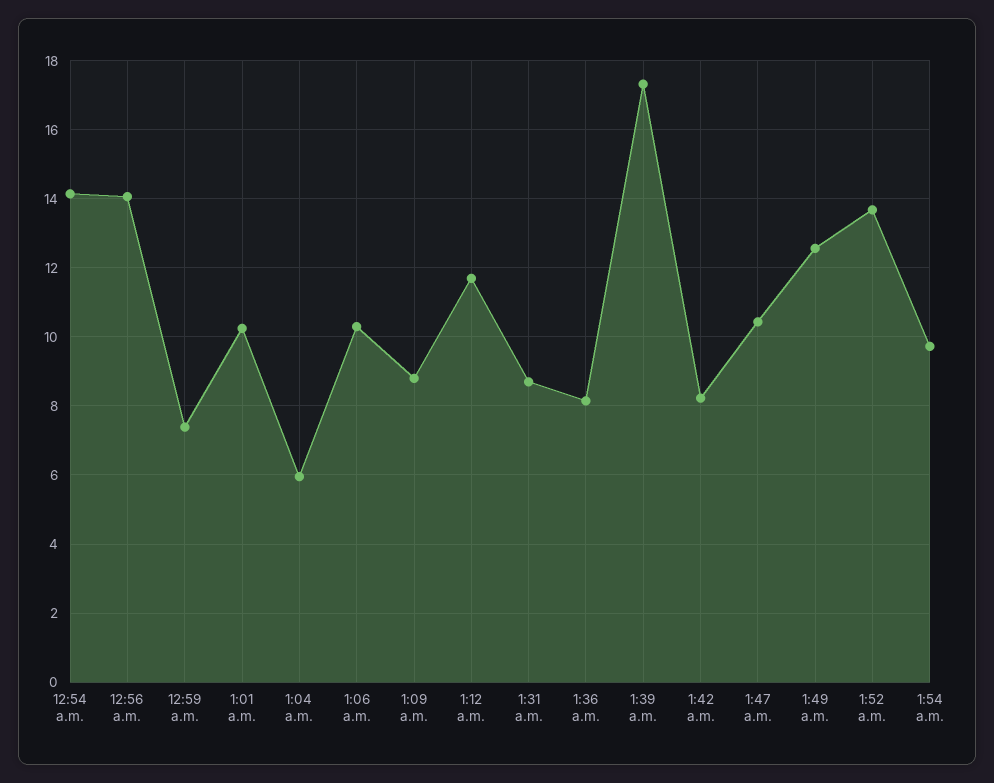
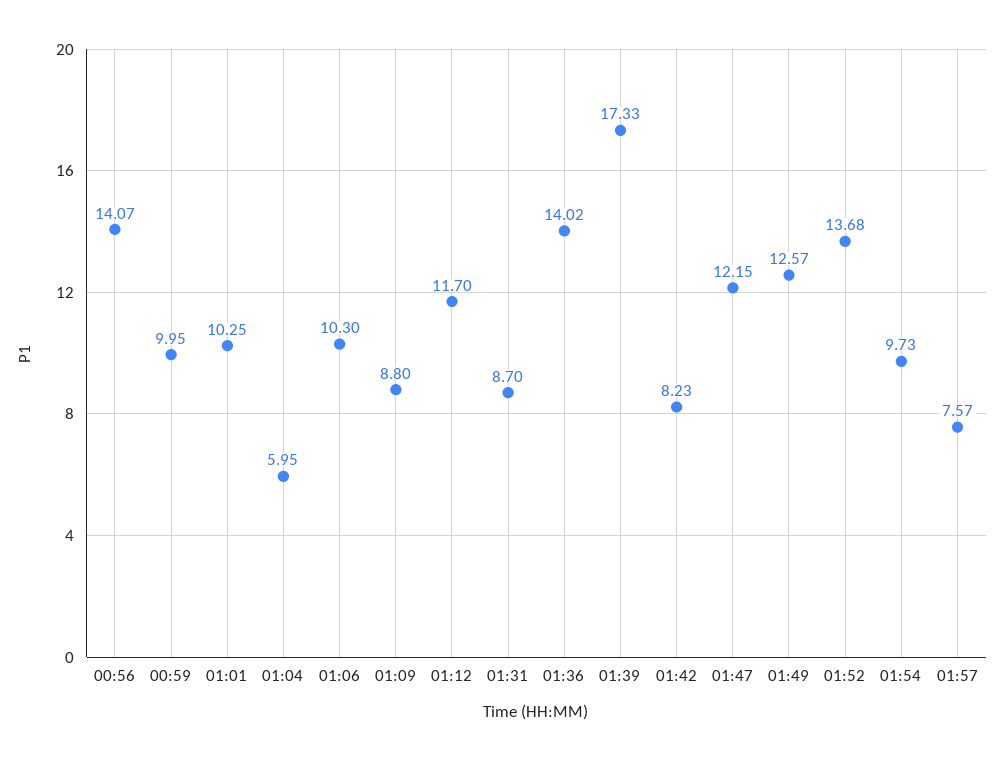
12:54 a.m.: 14.2 -> none
12:59 a.m.: 7.4 -> 9.95
1:36 a.m.: 8.2 -> 14.02
1:47 a.m.: 10.4 -> 12.15
01:57: none -> 7.57

